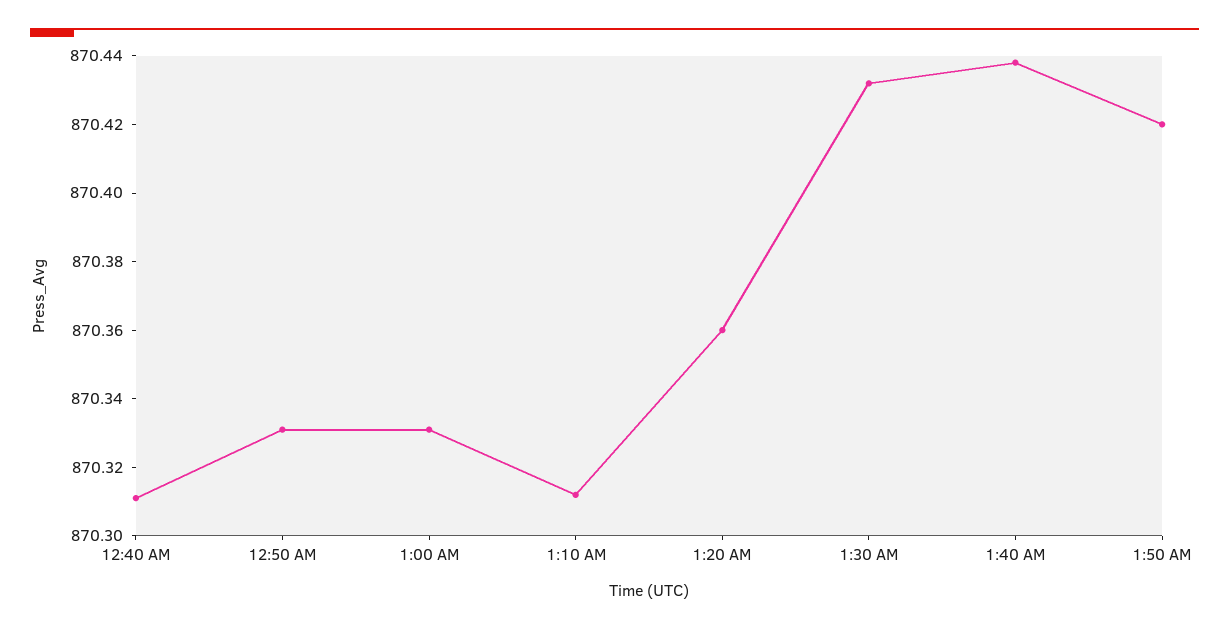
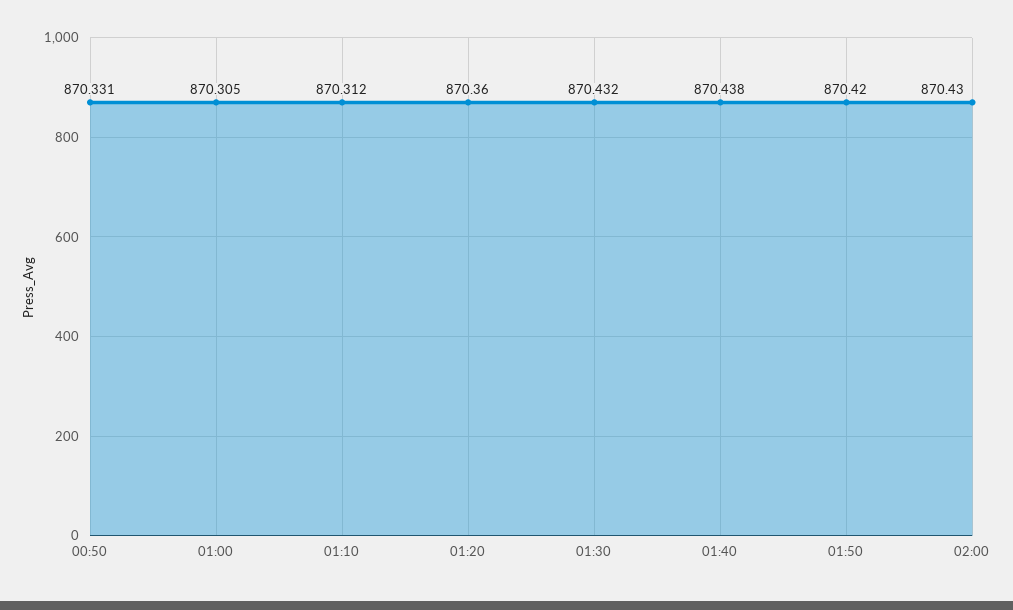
12:40 AM: 870.31 -> none
1:00 AM: 870.33 -> 870.305
02:00: none -> 870.43

